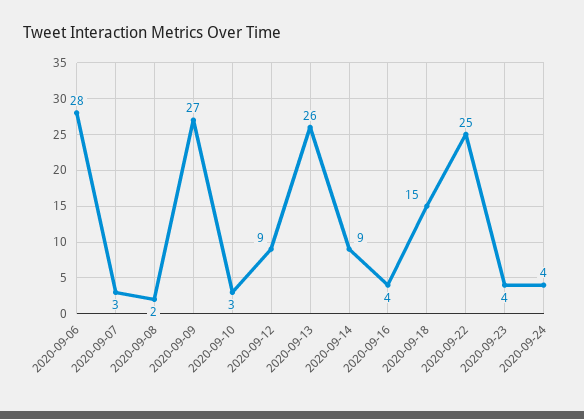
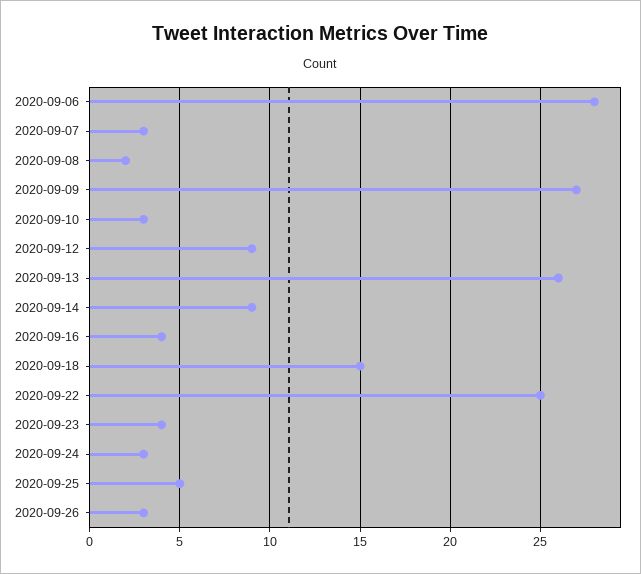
2020-09-24: 4 -> 3
2020-09-25: none -> 5
2020-09-26: none -> 3

